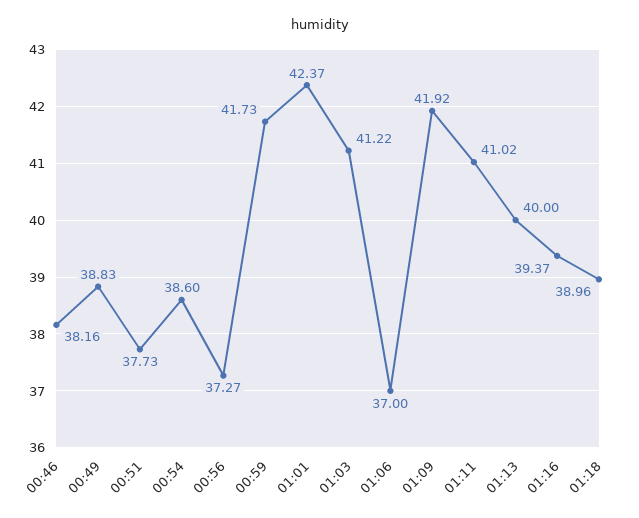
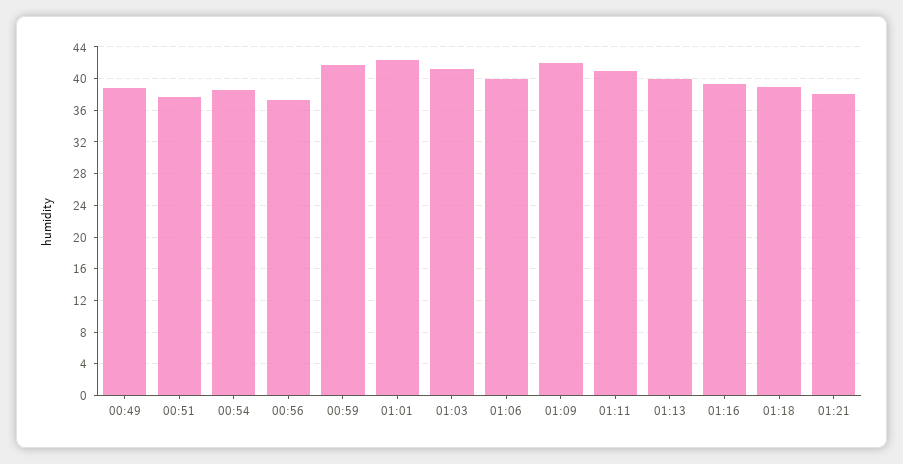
00:46: 38.16 -> none
01:06: 37 -> 40
01:21: none -> 38

